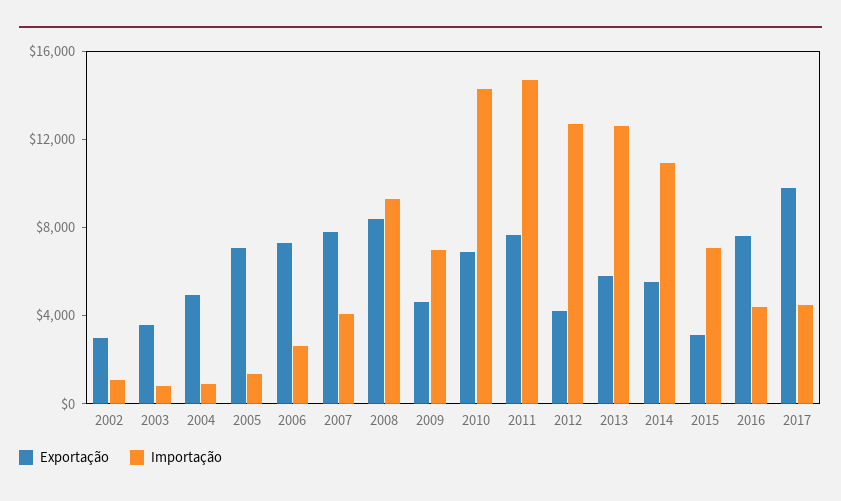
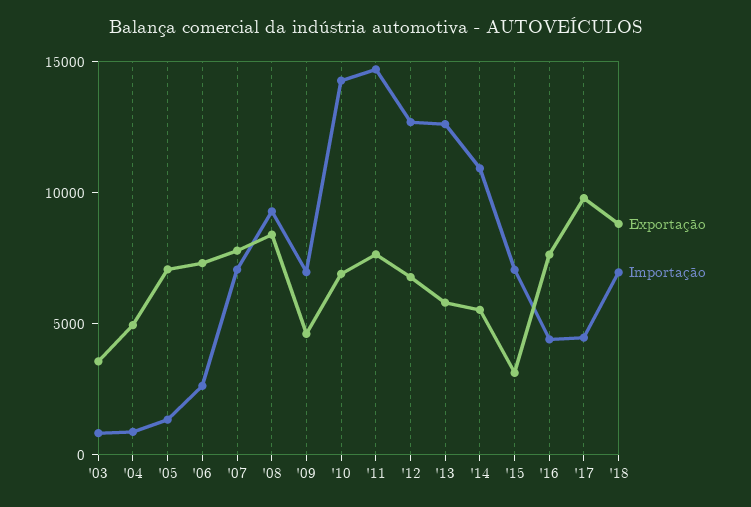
Exportação, 2002: 3000 -> none
Importação, 2002: 1000 -> none
Importação, 2007: 4000 -> 7000
Exportação, 2012: 4000 -> 7000
Exportação, '18: none -> 9000
Importação, '18: none -> 7000

